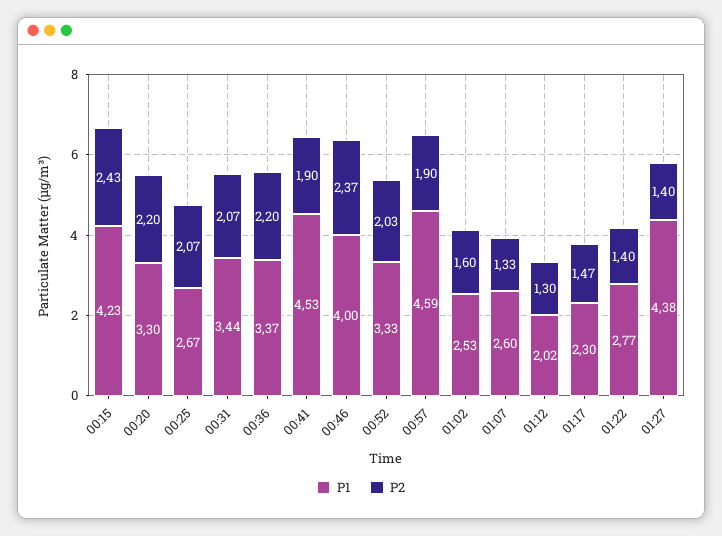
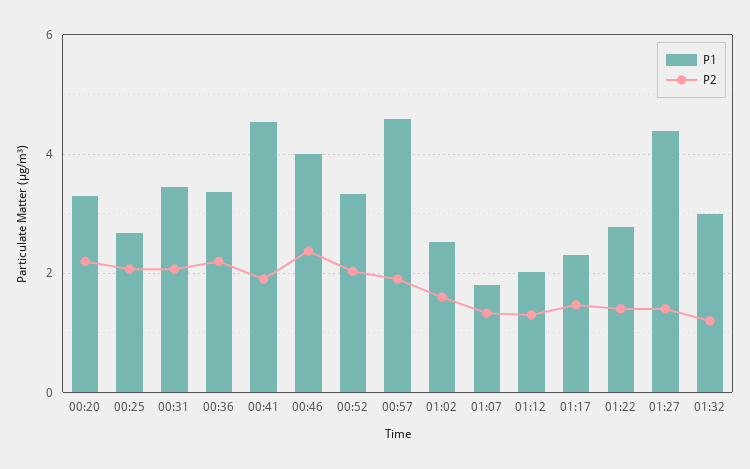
P1, 00:15: 4.23 -> none
P2, 00:15: 2.43 -> none
P1, 01:07: 2.6 -> 1.8
P1, 01:32: none -> 3
P2, 01:32: none -> 1.2

